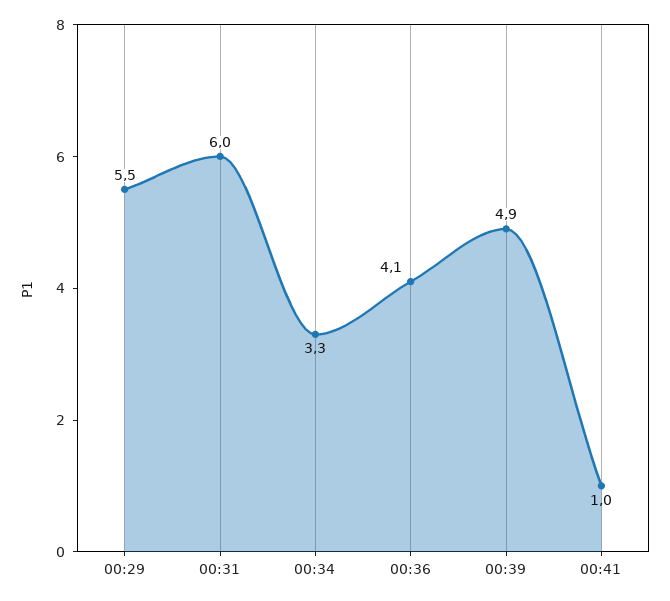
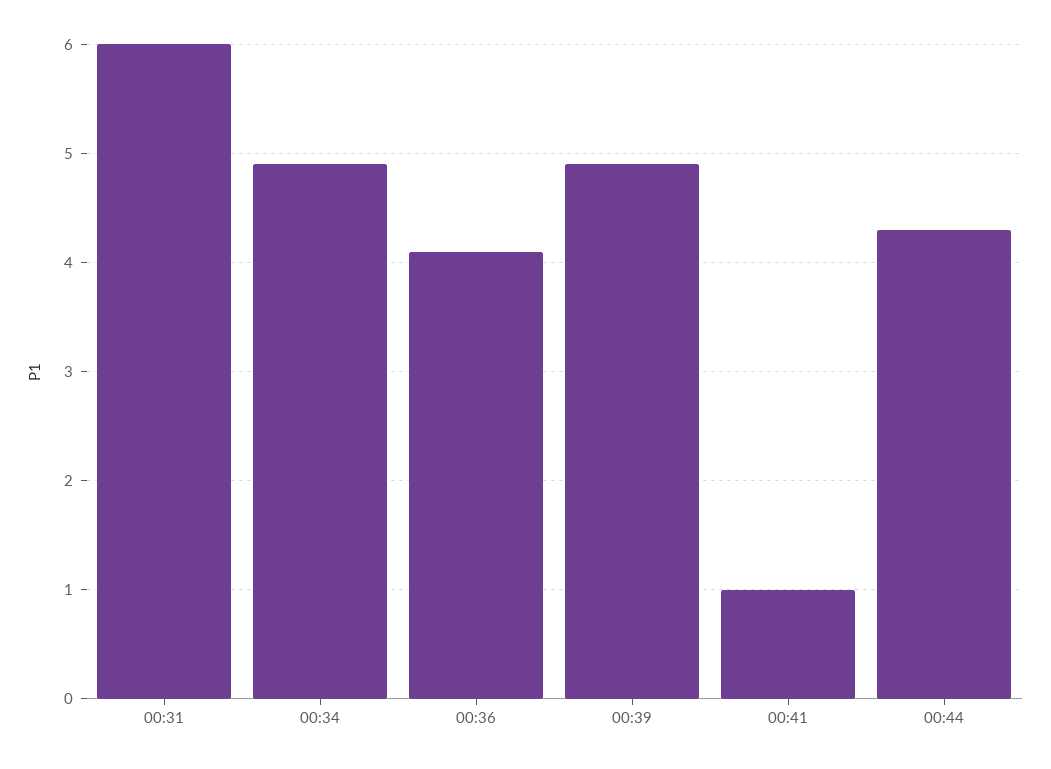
00:29: 5.5 -> none
00:34: 3.3 -> 4.9
00:44: none -> 4.3

